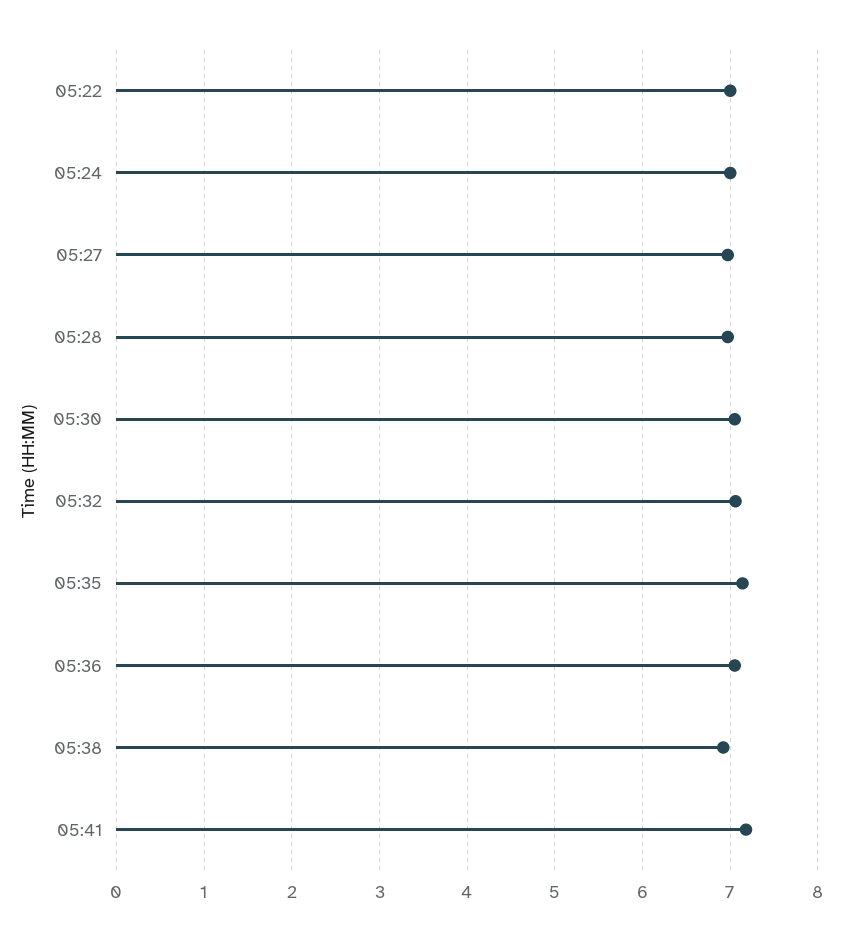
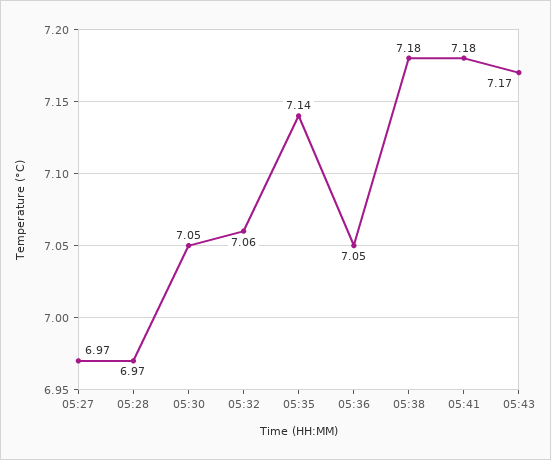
05:22: 7 -> none
05:24: 7 -> none
05:38: 6.9 -> 7.18
05:43: none -> 7.17

